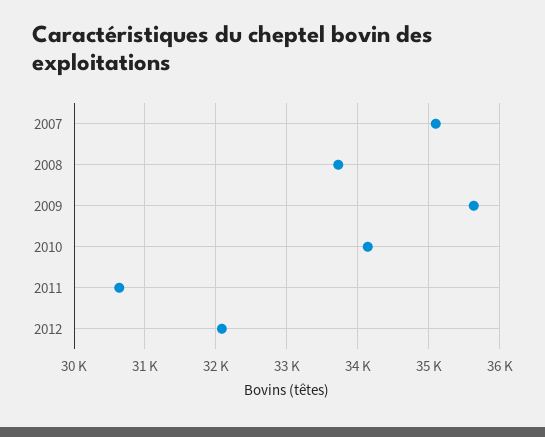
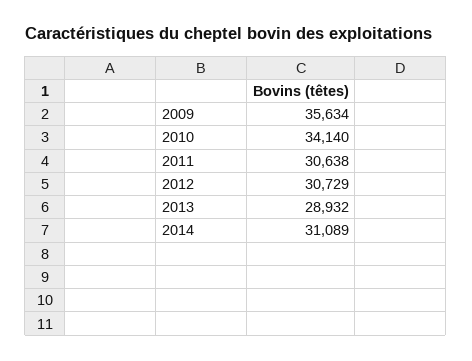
2007: 35100 -> none
2008: 33700 -> none
2012: 32100 -> 30729
2013: none -> 28932
2014: none -> 31089

